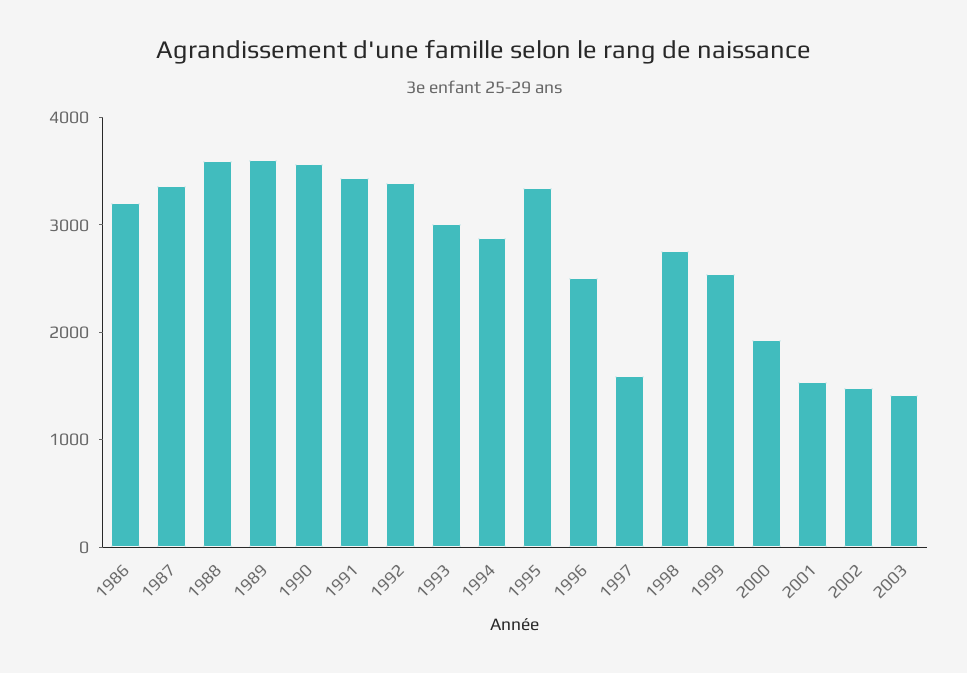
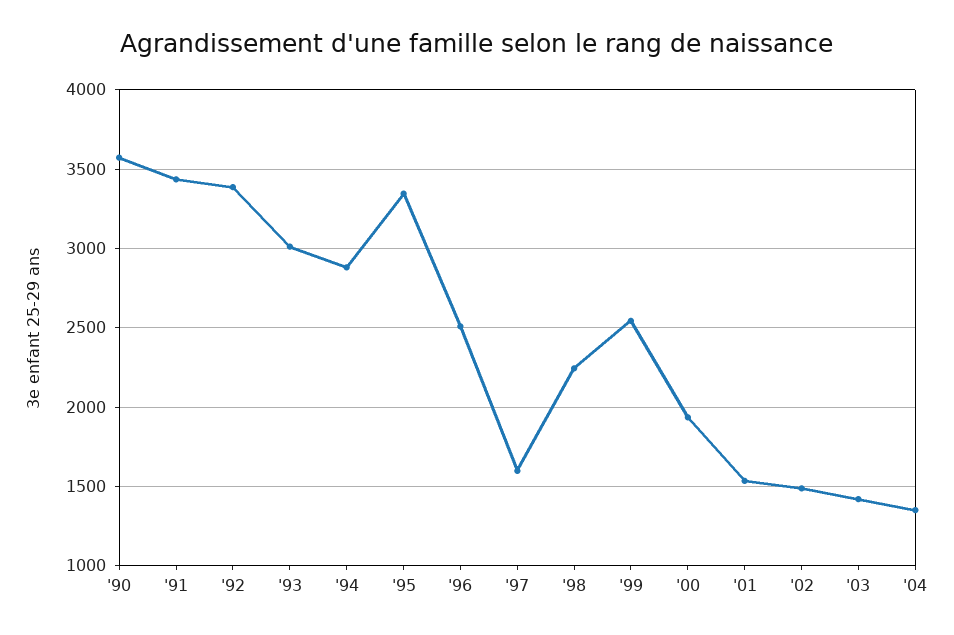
1986: 3200 -> none
1987: 3400 -> none
1988: 3600 -> none
1989: 3600 -> none
1998: 2800 -> 2250
'04: none -> 1350

